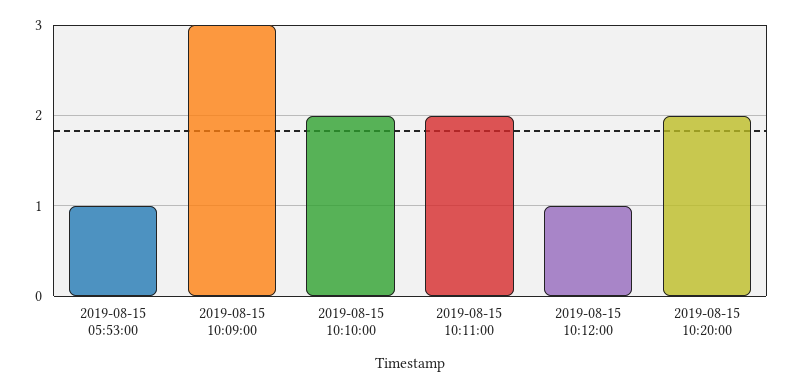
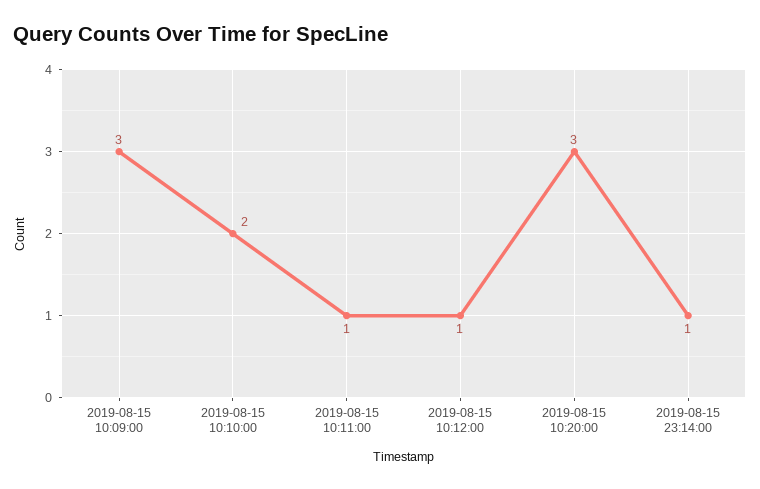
2019-08-15 05:53:00: 1 -> none
2019-08-15 10:11:00: 2 -> 1
2019-08-15 10:20:00: 2 -> 3
2019-08-15 23:14:00: none -> 1

